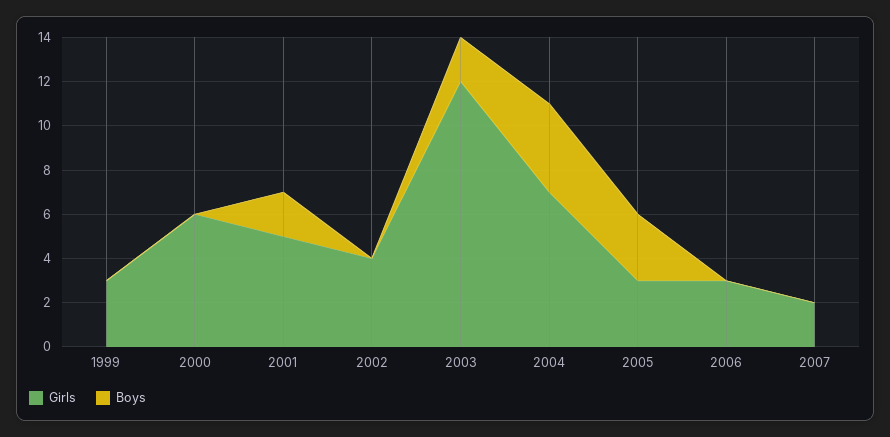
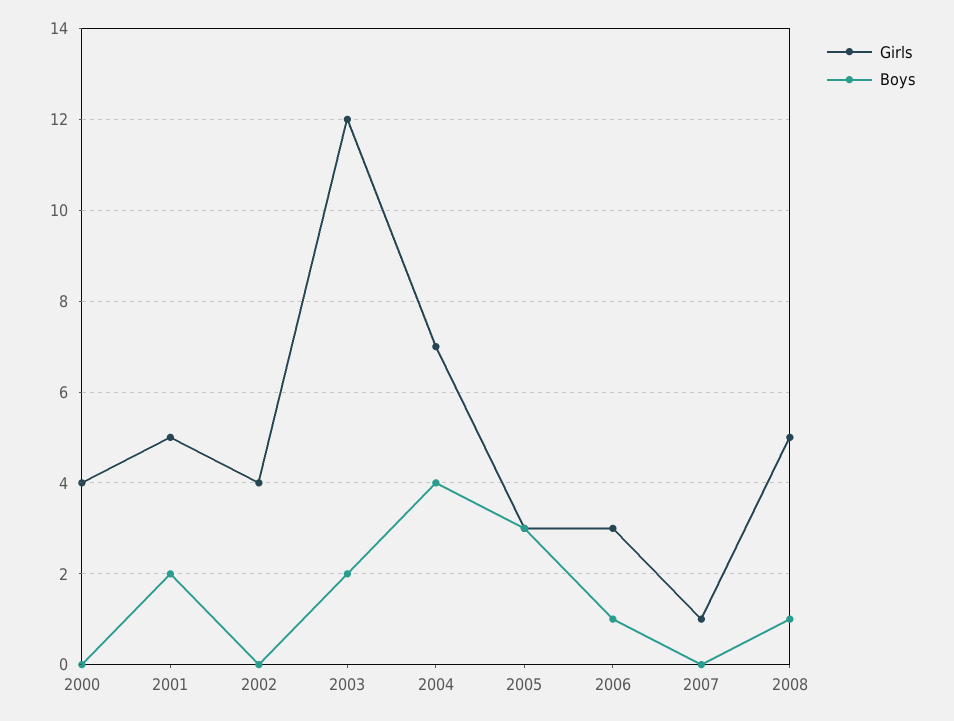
Girls, 1999: 3 -> none
Boys, 1999: 0 -> none
Girls, 2000: 6 -> 4
Boys, 2006: 0 -> 1
Girls, 2007: 2 -> 1
Girls, 2008: none -> 5
Boys, 2008: none -> 1

